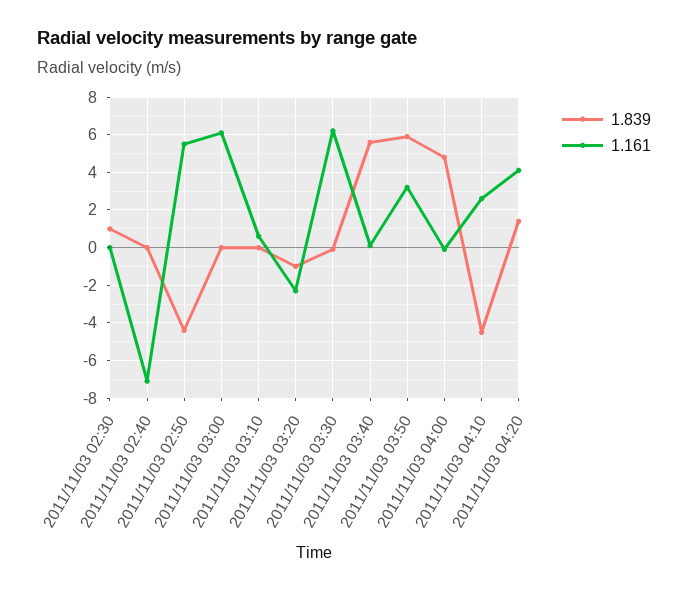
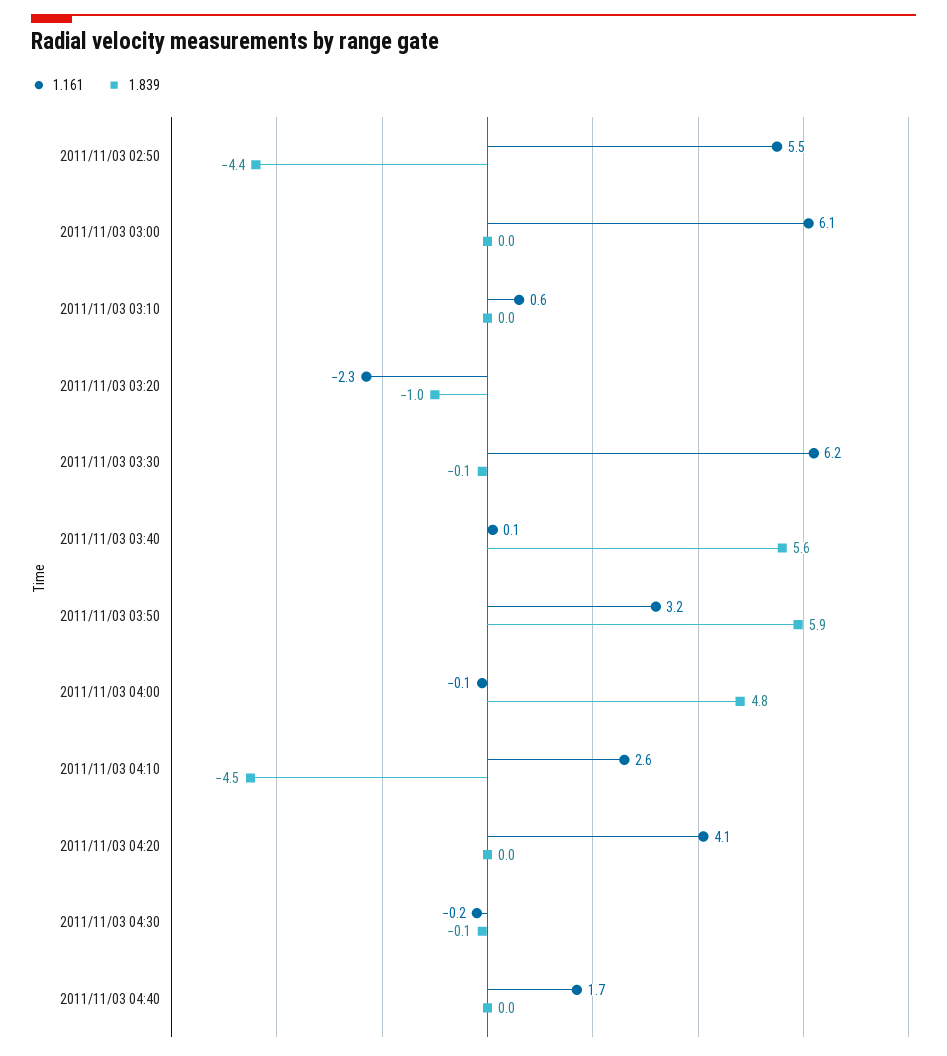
1.839, 2011/11/03 02:30: 1 -> none
1.161, 2011/11/03 02:30: 0 -> none
1.839, 2011/11/03 02:40: 0 -> none
1.161, 2011/11/03 02:40: -7 -> none
1.839, 2011/11/03 04:20: 1.5 -> 0
1.161, 2011/11/03 04:30: none -> -0.2
1.839, 2011/11/03 04:30: none -> -0.1
1.161, 2011/11/03 04:40: none -> 1.7
1.839, 2011/11/03 04:40: none -> 0

